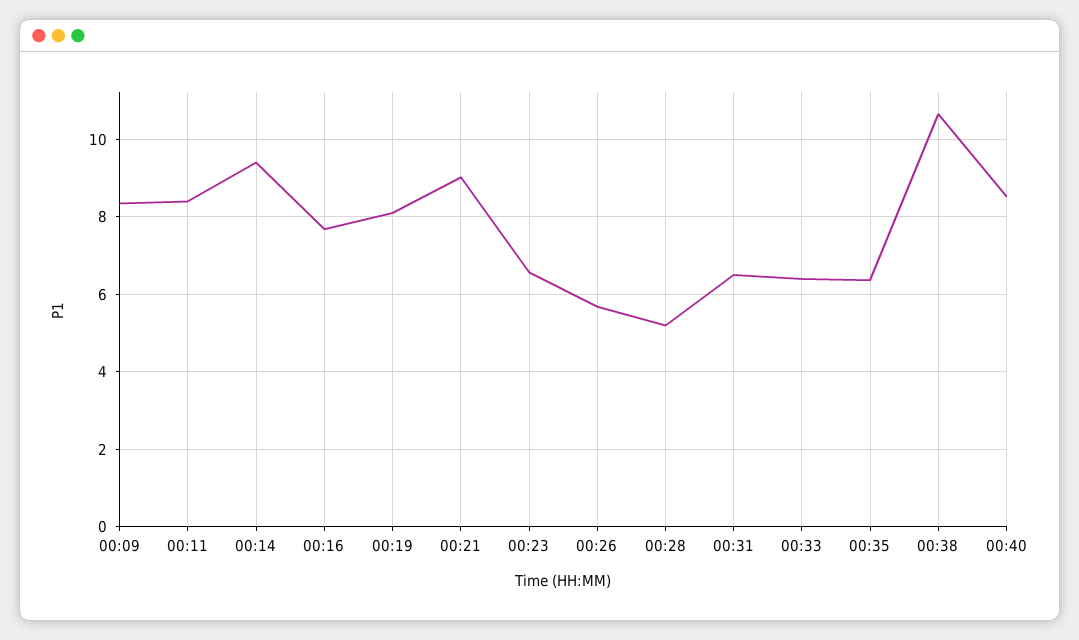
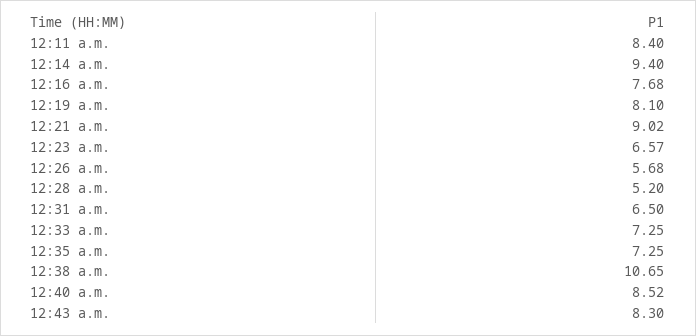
00:09: 8.4 -> none
00:33: 6.4 -> 7.25
00:35: 6.4 -> 7.25
12:43 a.m.: none -> 8.3

